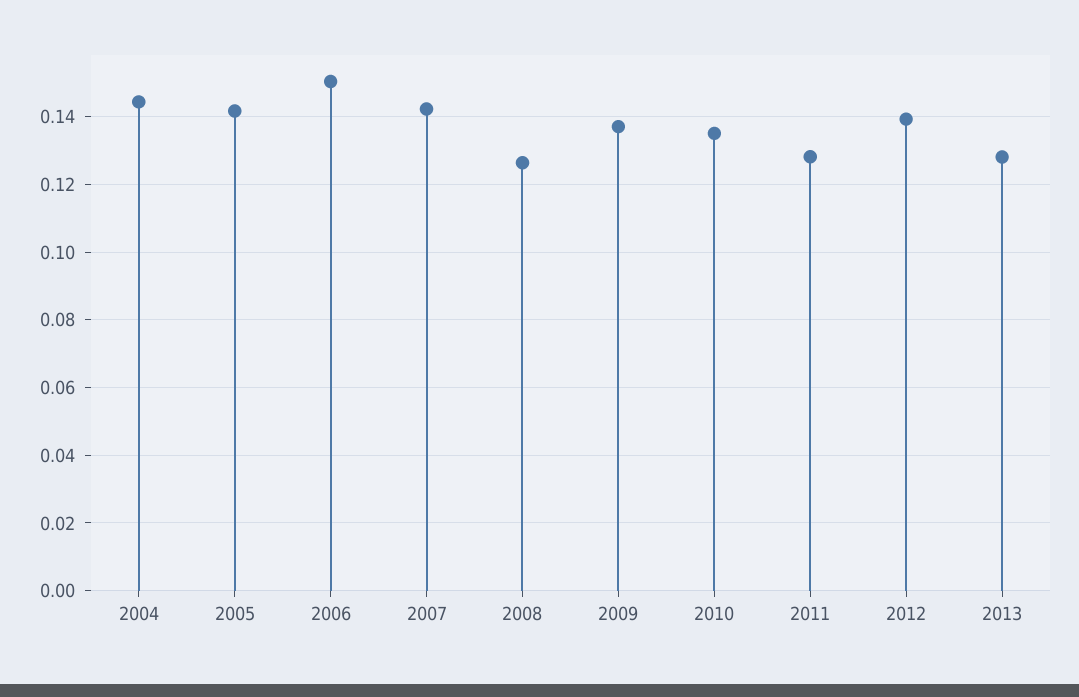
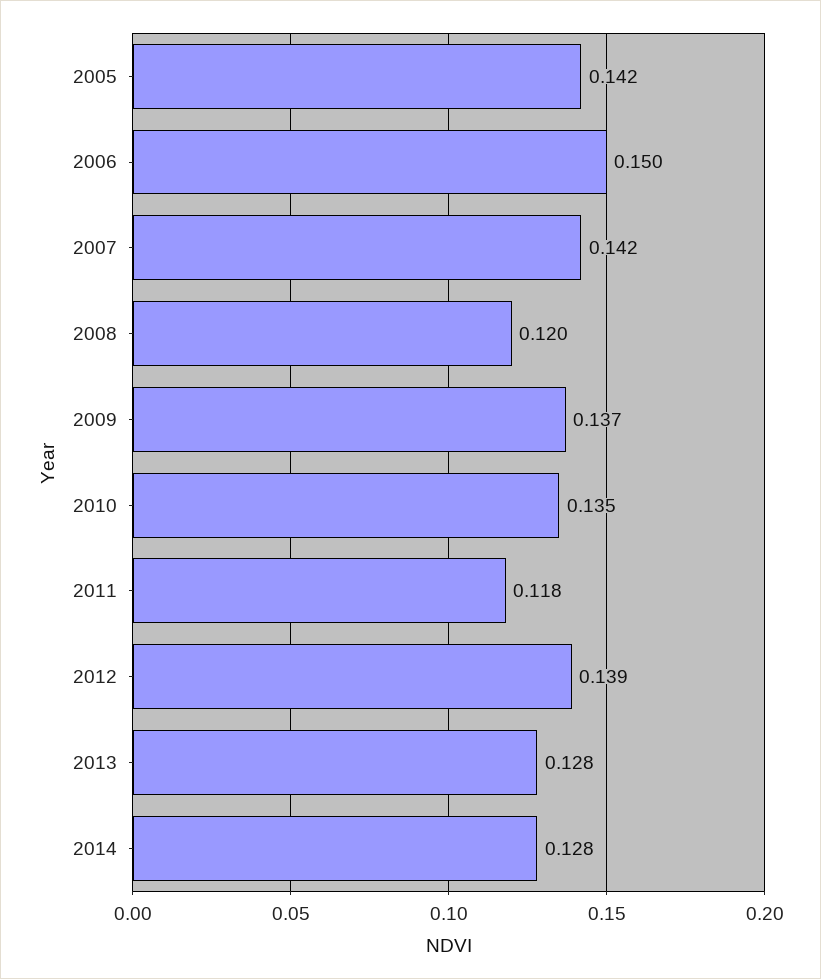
2004: 0.144 -> none
2008: 0.126 -> 0.12
2011: 0.128 -> 0.118
2014: none -> 0.128

